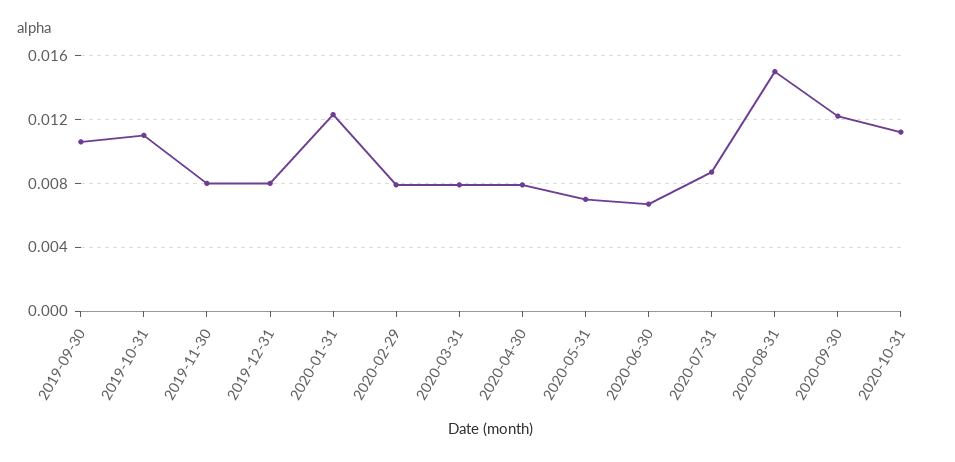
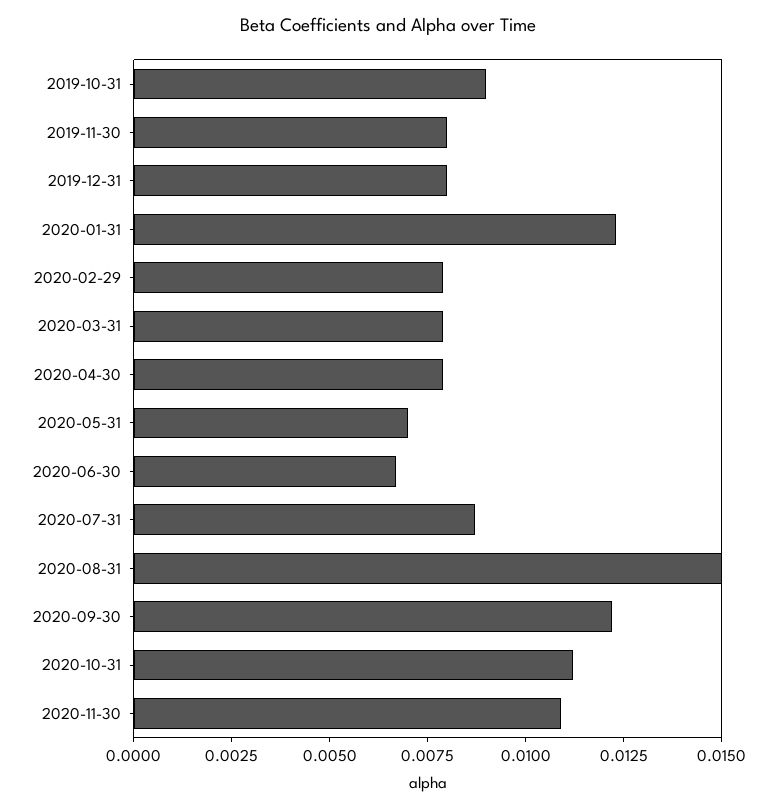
2019-09-30: 0.0105 -> none
2019-10-31: 0.011 -> 0.009
2020-11-30: none -> 0.011

